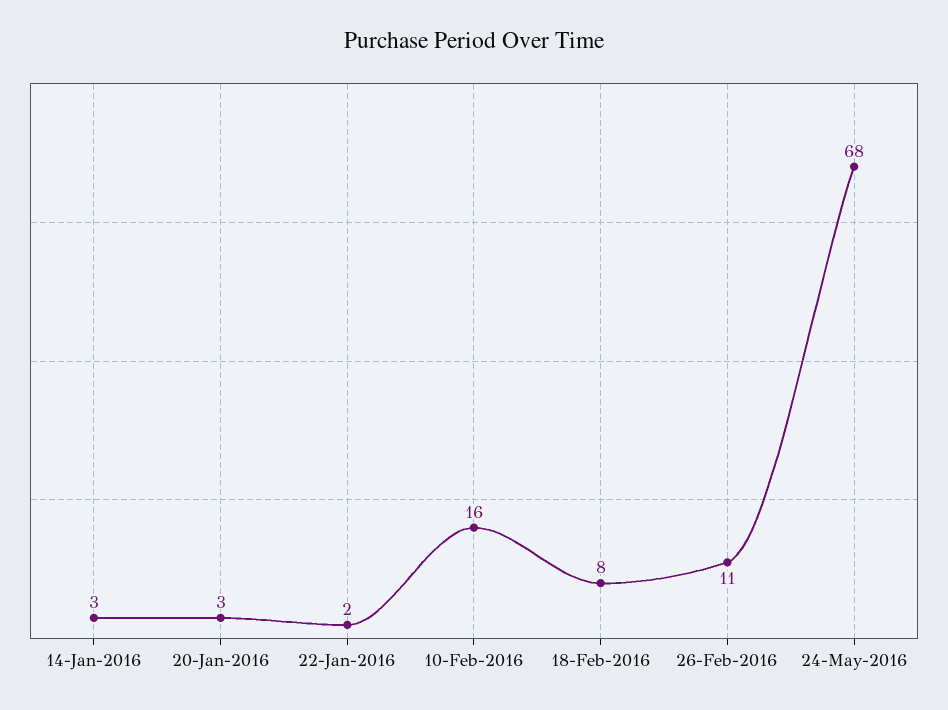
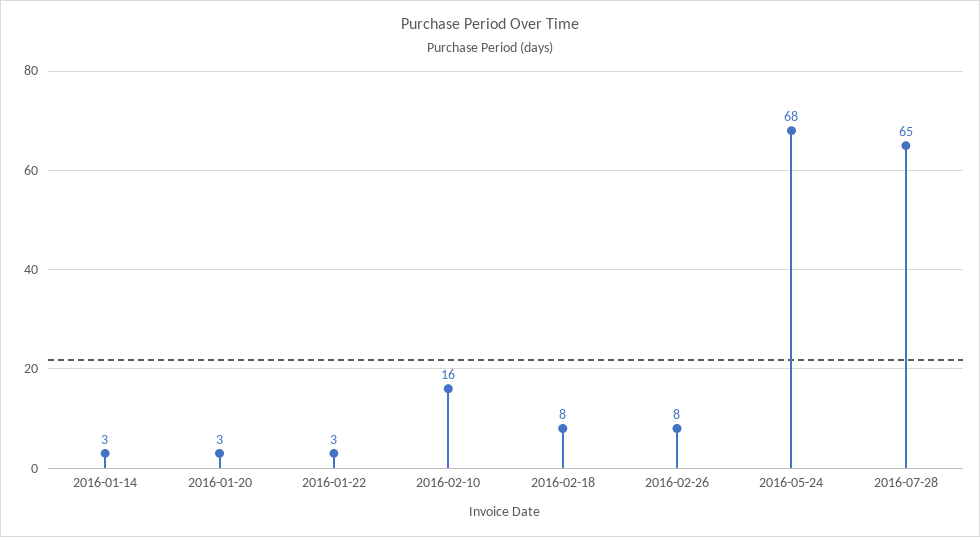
22-Jan-2016: 2 -> 3
26-Feb-2016: 11 -> 8
2016-07-28: none -> 65

